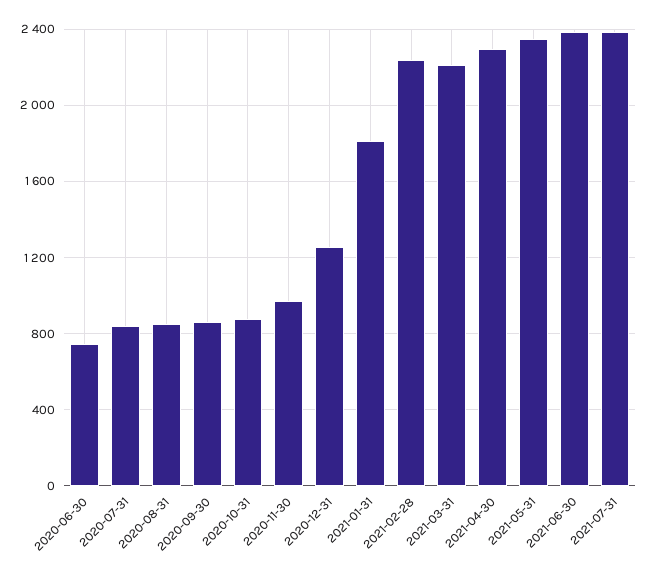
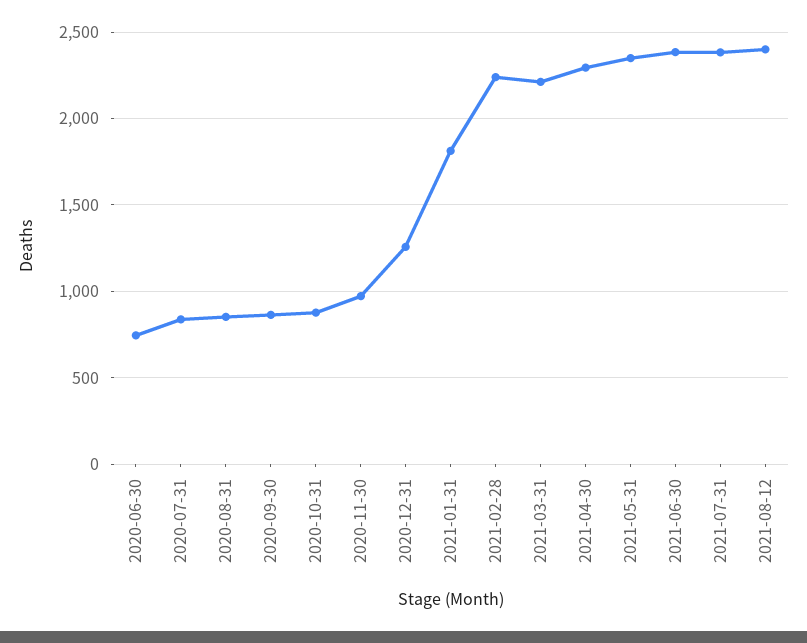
2021-08-12: none -> 2400

